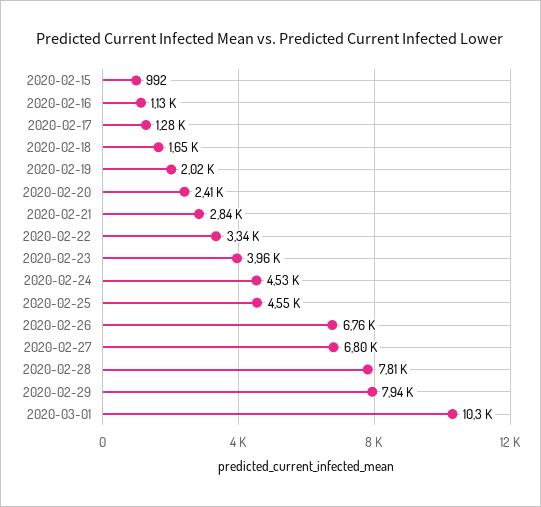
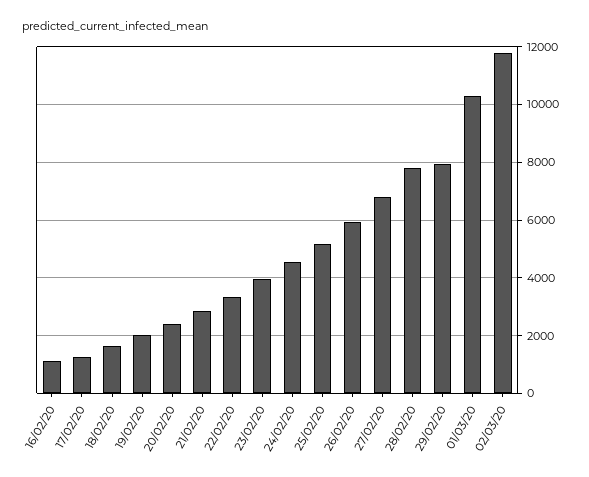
2020-02-15: 992 -> none
2020-02-25: 4550 -> 5250
2020-02-26: 6760 -> 6000
02/03/20: none -> 11750

